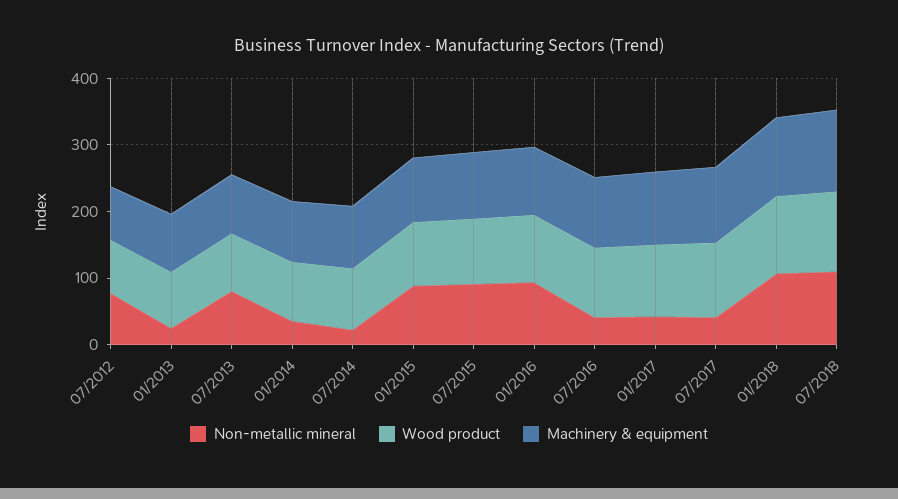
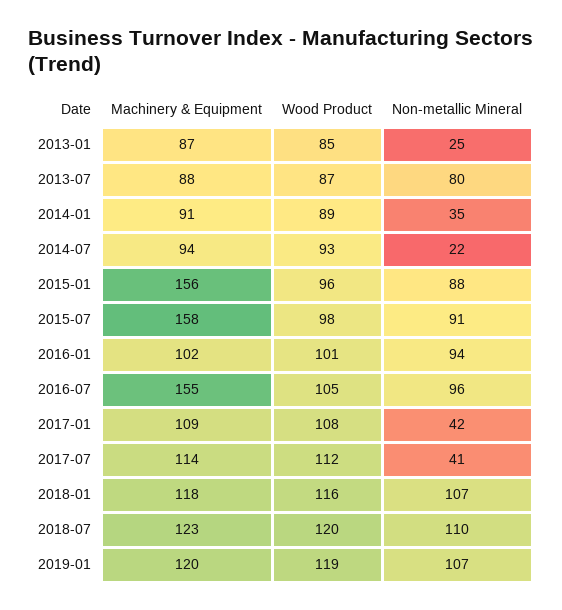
Non-metallic mineral, 07/2012: 80 -> none
Wood product, 07/2012: 80 -> none
Machinery & equipment, 07/2012: 80 -> none
Machinery & equipment, 01/2015: 100 -> 156
Machinery & equipment, 07/2015: 100 -> 158
Non-metallic mineral, 07/2016: 40 -> 96
Machinery & equipment, 07/2016: 100 -> 155
Machinery & equipment, 2019-01: none -> 120
Wood product, 2019-01: none -> 119
Non-metallic mineral, 2019-01: none -> 107

